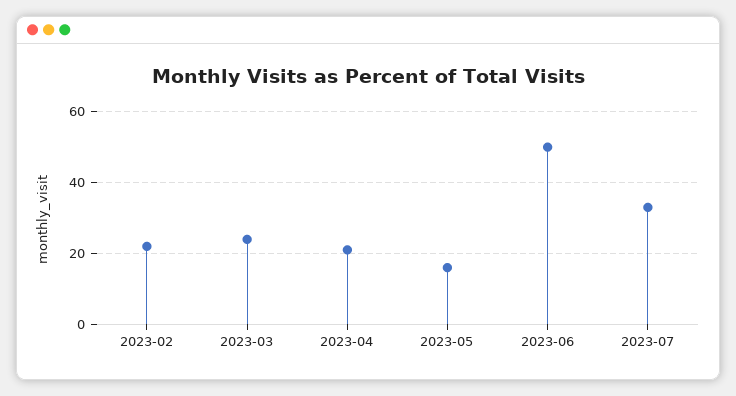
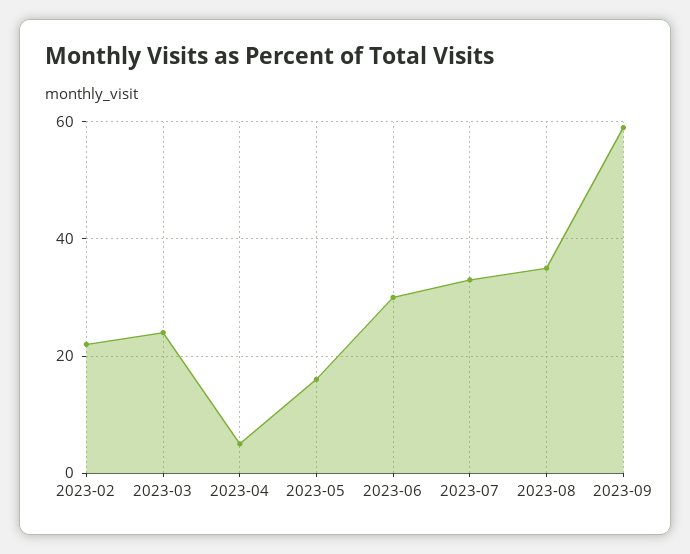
2023-04: 20 -> 5
2023-06: 50 -> 30
2023-08: none -> 35
2023-09: none -> 60

